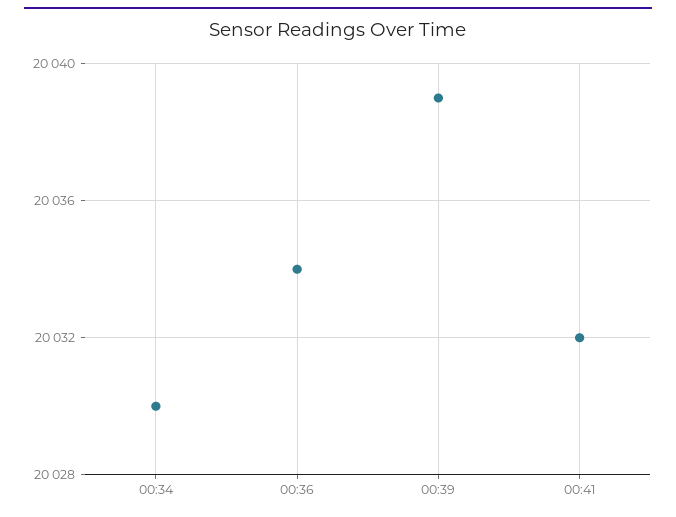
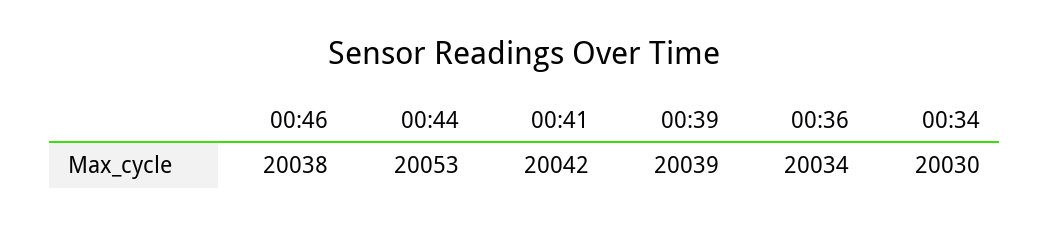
00:41: 20032 -> 20042
00:46: none -> 20038
00:44: none -> 20053

